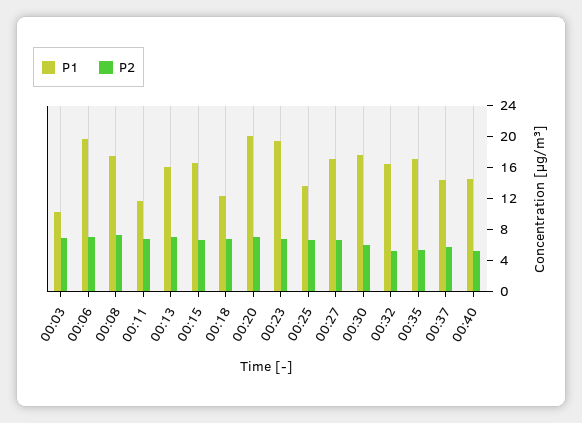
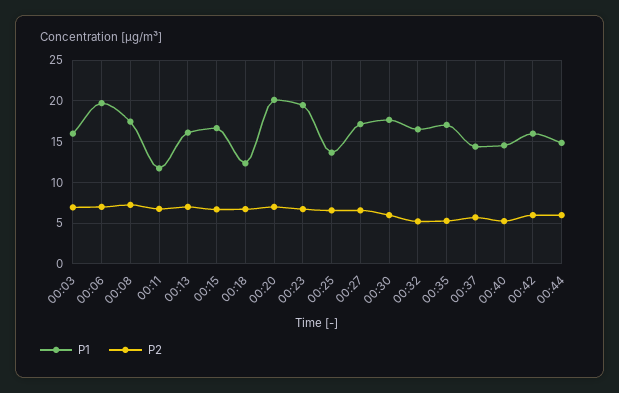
P1, 00:03: 10 -> 16
P1, 00:42: none -> 16
P2, 00:42: none -> 6
P1, 00:44: none -> 15
P2, 00:44: none -> 6

